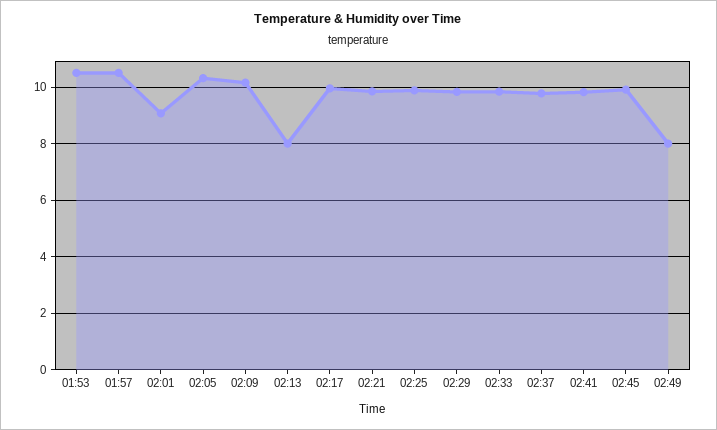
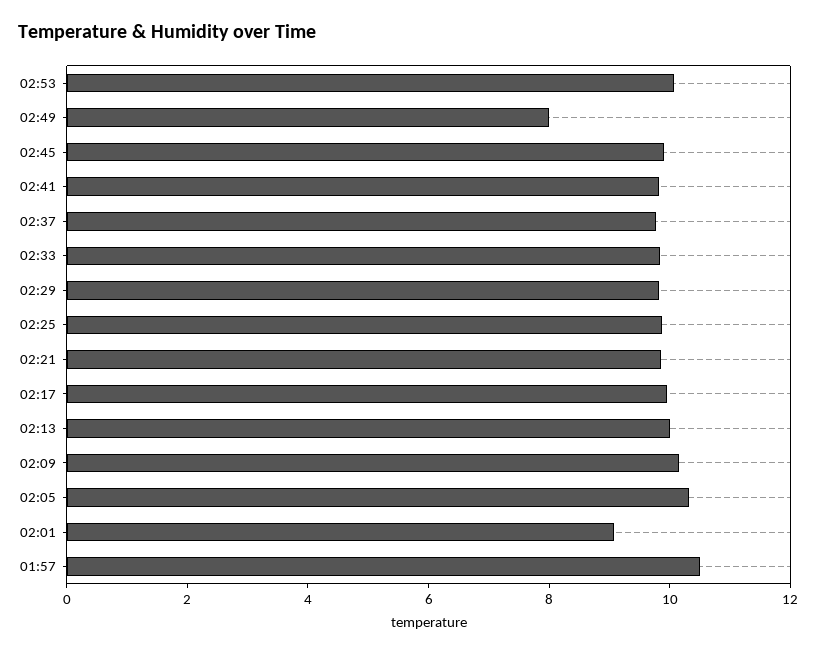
01:53: 10.5 -> none
02:13: 8 -> 10
02:53: none -> 10

